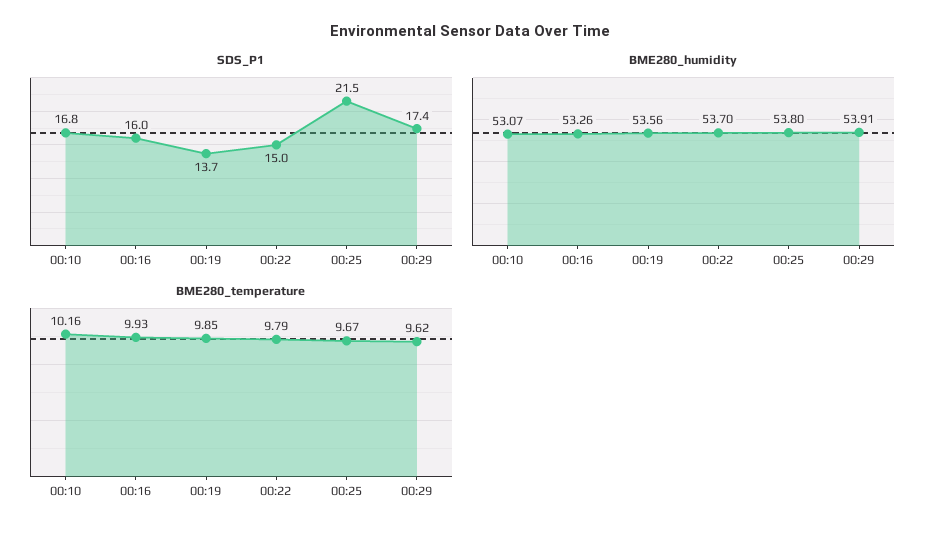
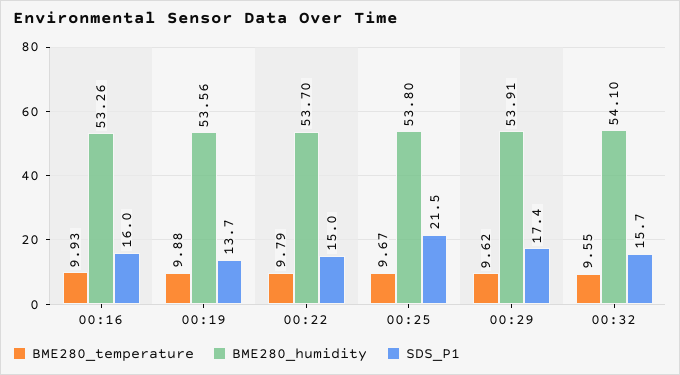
SDS_P1, 00:10: 16.8 -> none
BME280_humidity, 00:10: 53.07 -> none
BME280_temperature, 00:10: 10.16 -> none
BME280_temperature, 00:19: 9.85 -> 9.88
BME280_temperature, 00:32: none -> 9.55
BME280_humidity, 00:32: none -> 54.1
SDS_P1, 00:32: none -> 15.7

